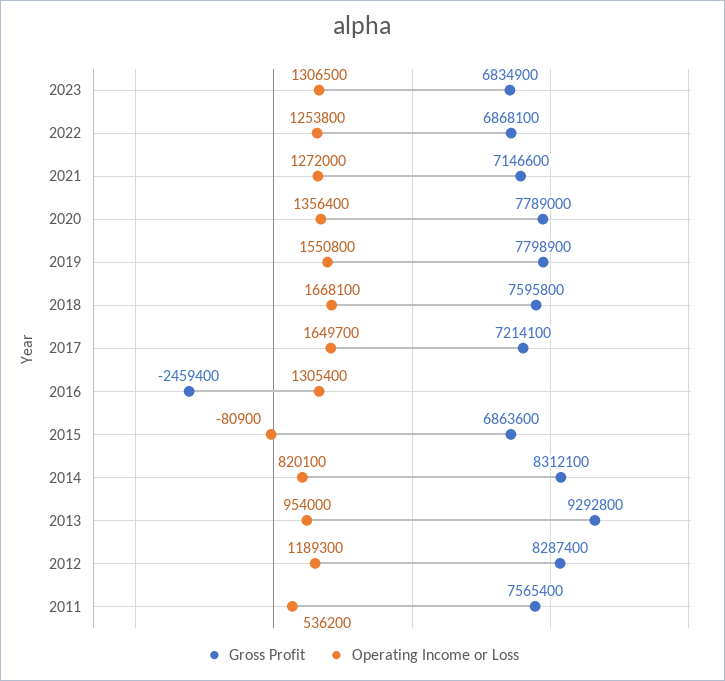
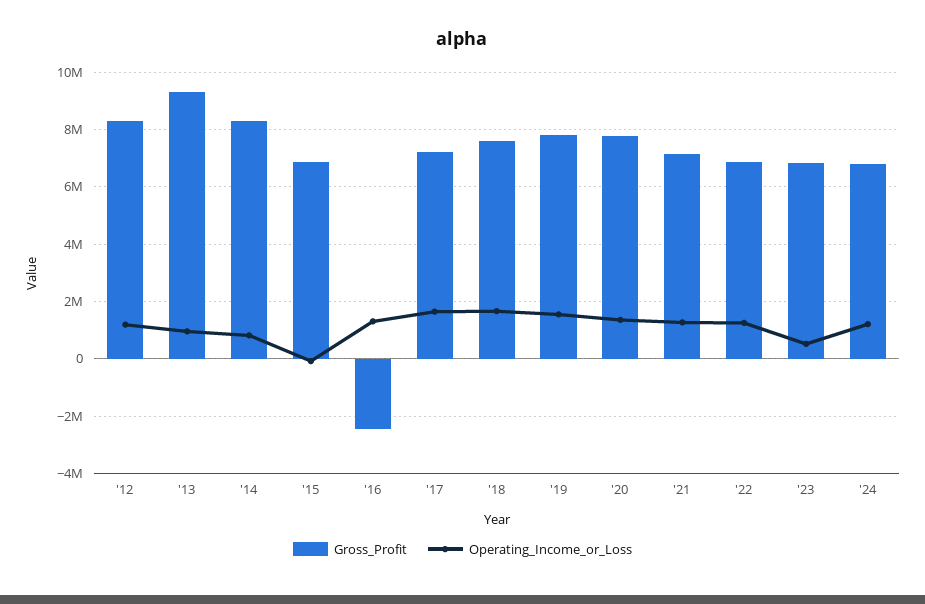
Operating Income or Loss, 2023: 1306500 -> 500000
Gross Profit, 2011: 7565400 -> none
Operating Income or Loss, 2011: 536200 -> none
Gross Profit, '24: none -> 6750000
Operating Income or Loss, '24: none -> 1250000

